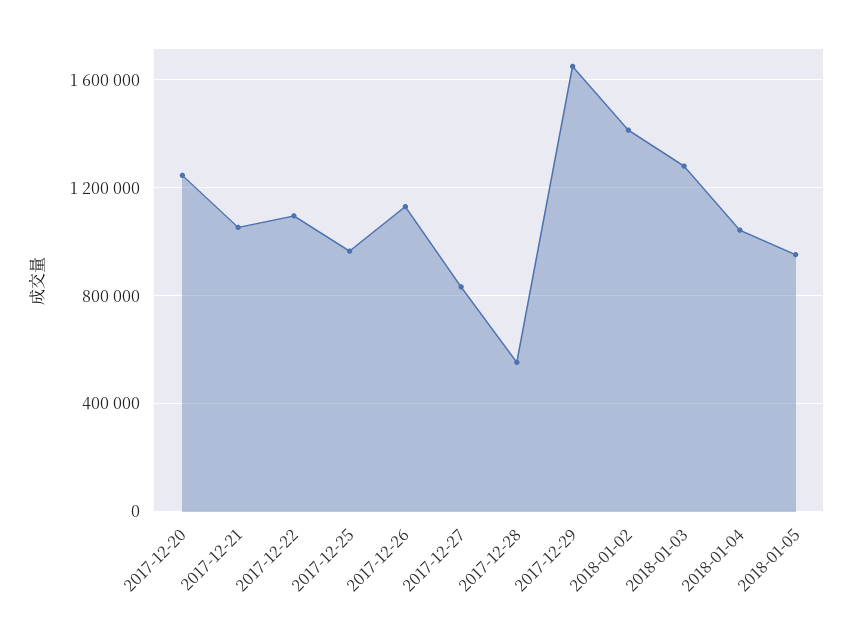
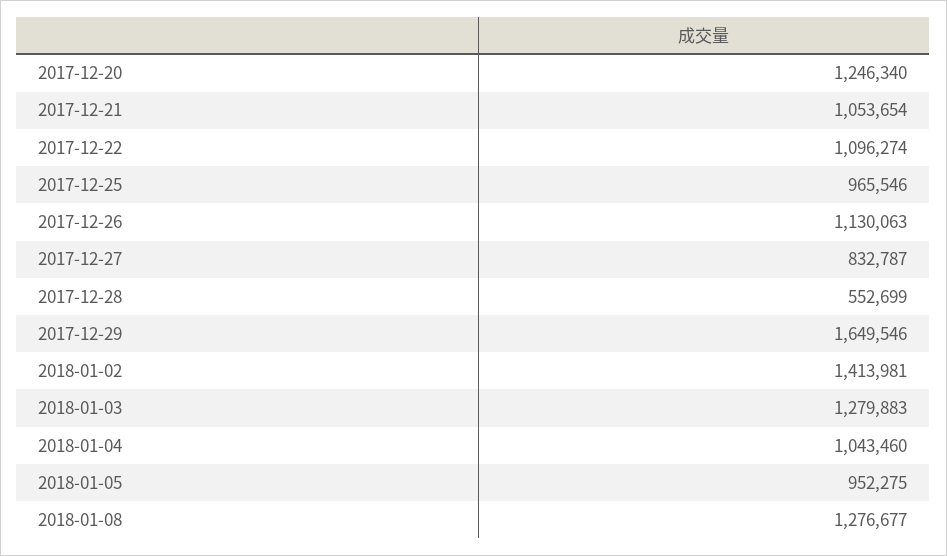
2018-01-08: none -> 1276677

